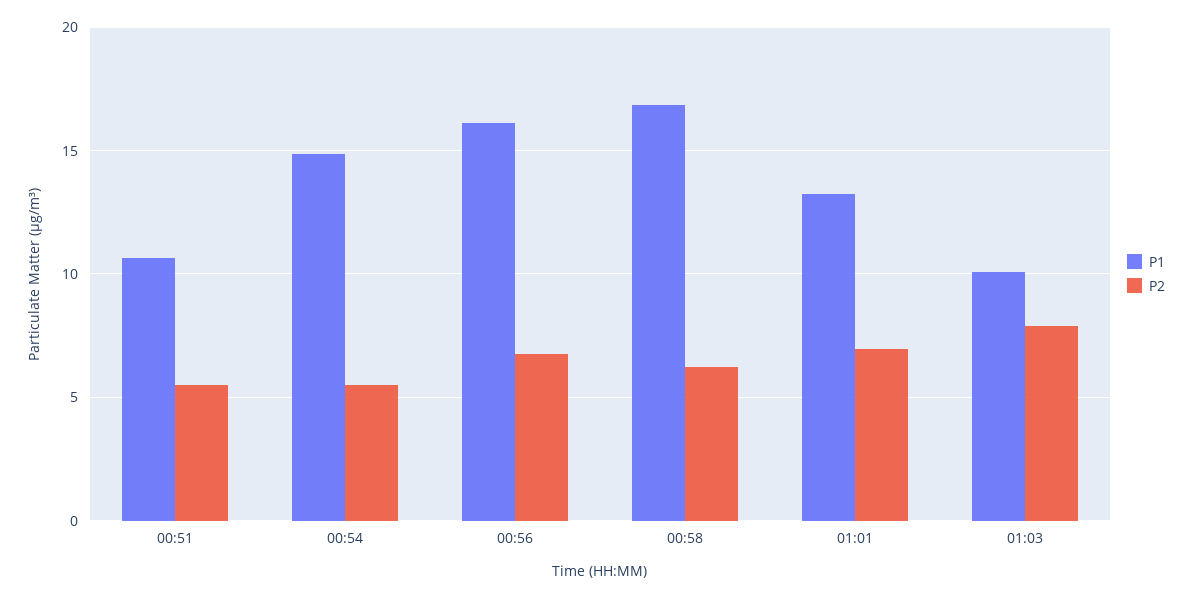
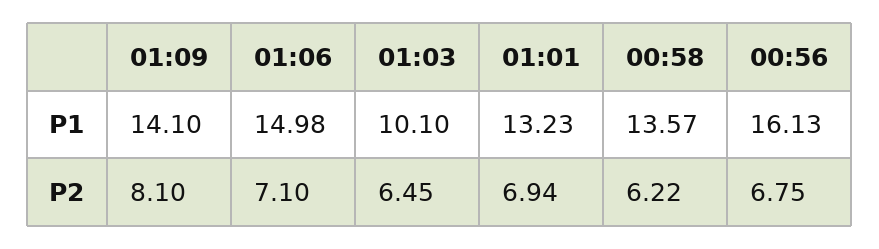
P1, 00:51: 10.5 -> none
P2, 00:51: 5.5 -> none
P1, 00:54: 15 -> none
P2, 00:54: 5.5 -> none
P1, 00:58: 17 -> 13.57
P2, 01:03: 8 -> 6.45
P1, 01:09: none -> 14.1
P1, 01:06: none -> 14.98
P2, 01:09: none -> 8.1
P2, 01:06: none -> 7.1

